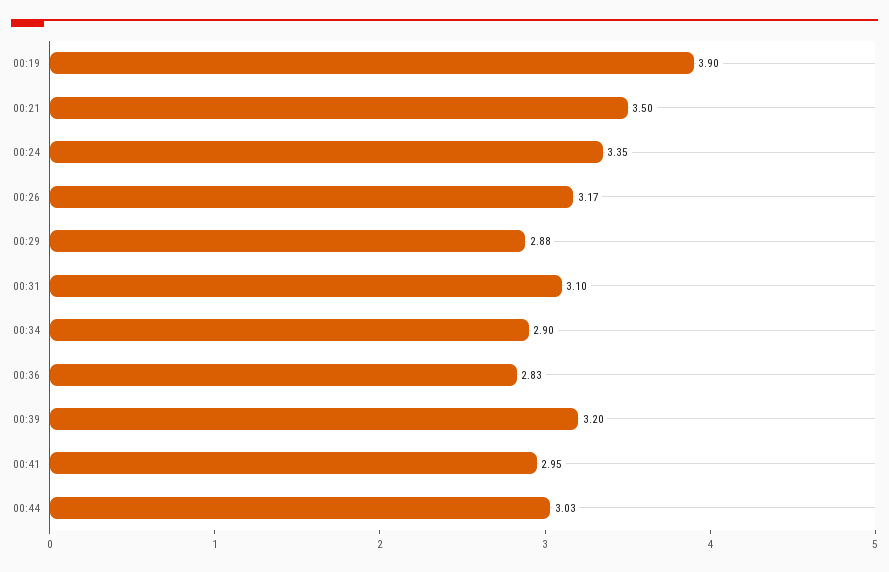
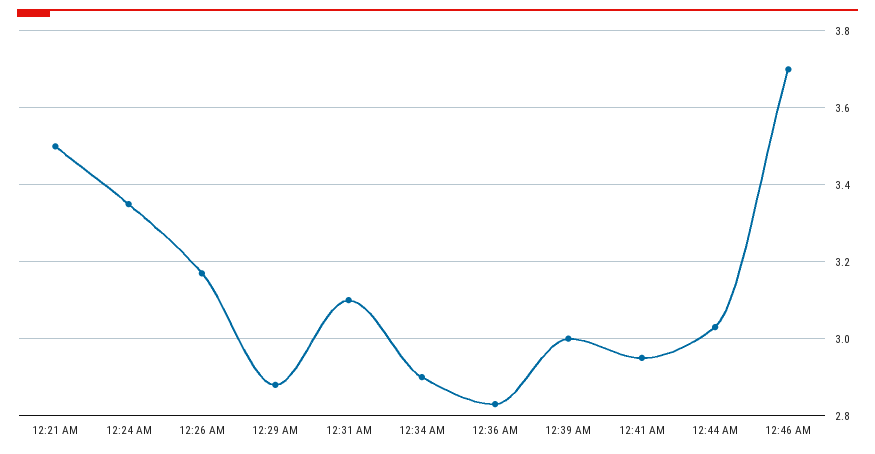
00:19: 3.9 -> none
00:39: 3.2 -> 3
12:46 AM: none -> 3.7

